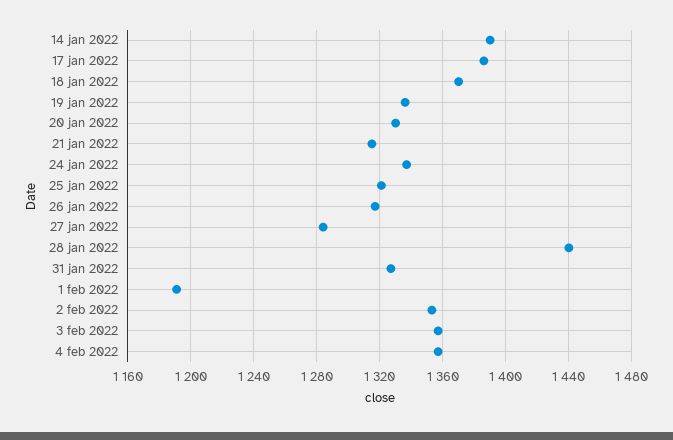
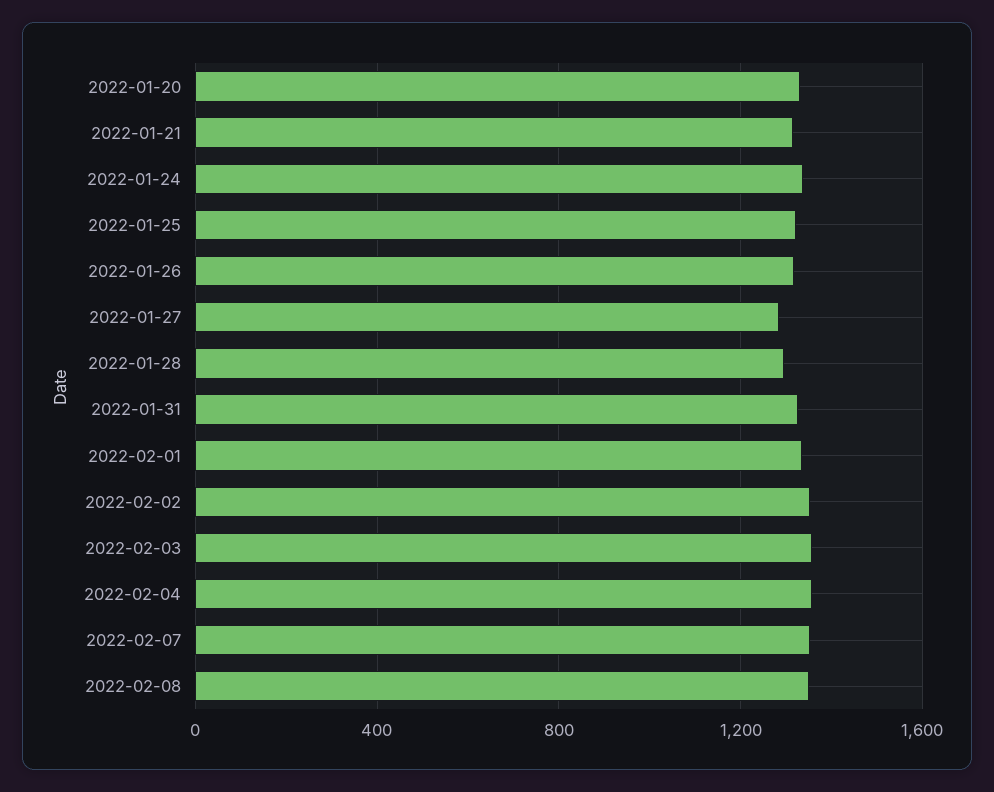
14 jan 2022: 1390 -> none
17 jan 2022: 1385 -> none
18 jan 2022: 1370 -> none
19 jan 2022: 1335 -> none
28 jan 2022: 1440 -> 1300
1 feb 2022: 1190 -> 1350
2022-02-07: none -> 1350
2022-02-08: none -> 1350

